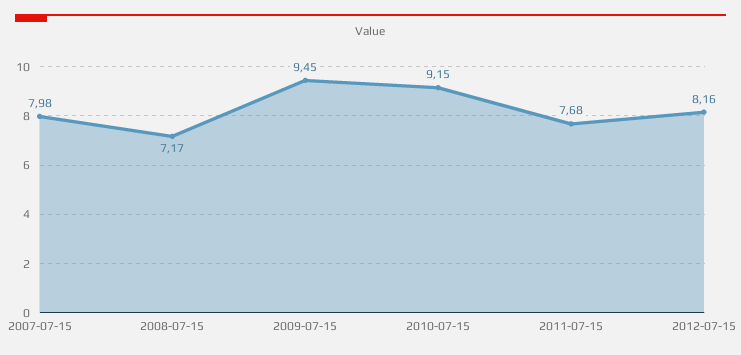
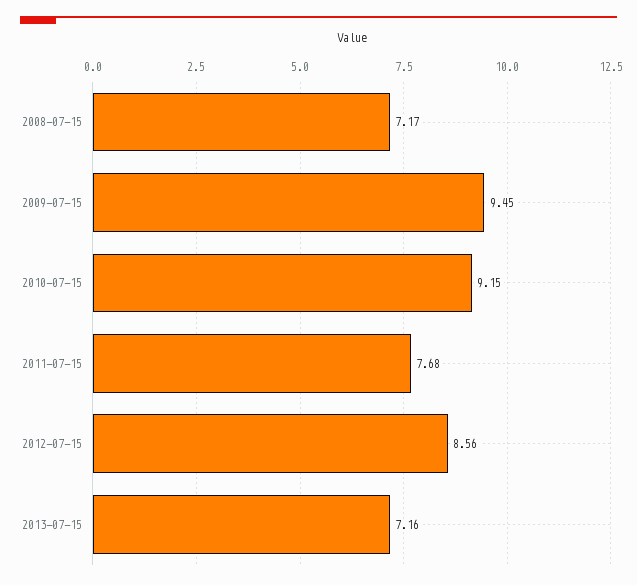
2007-07-15: 7.98 -> none
2012-07-15: 8.16 -> 8.56
2013-07-15: none -> 7.16

